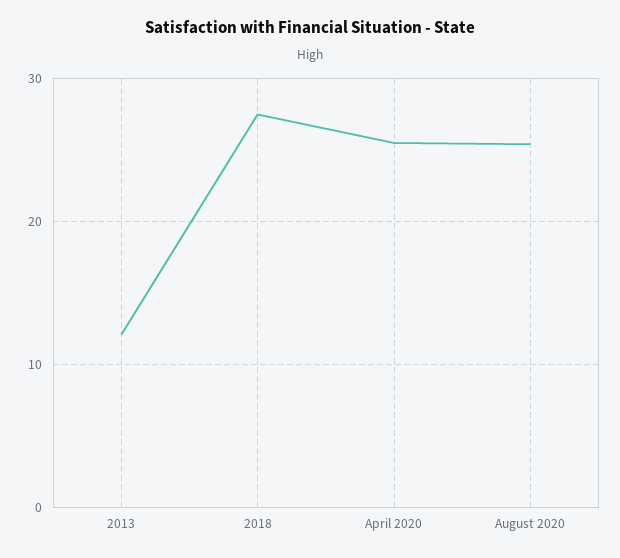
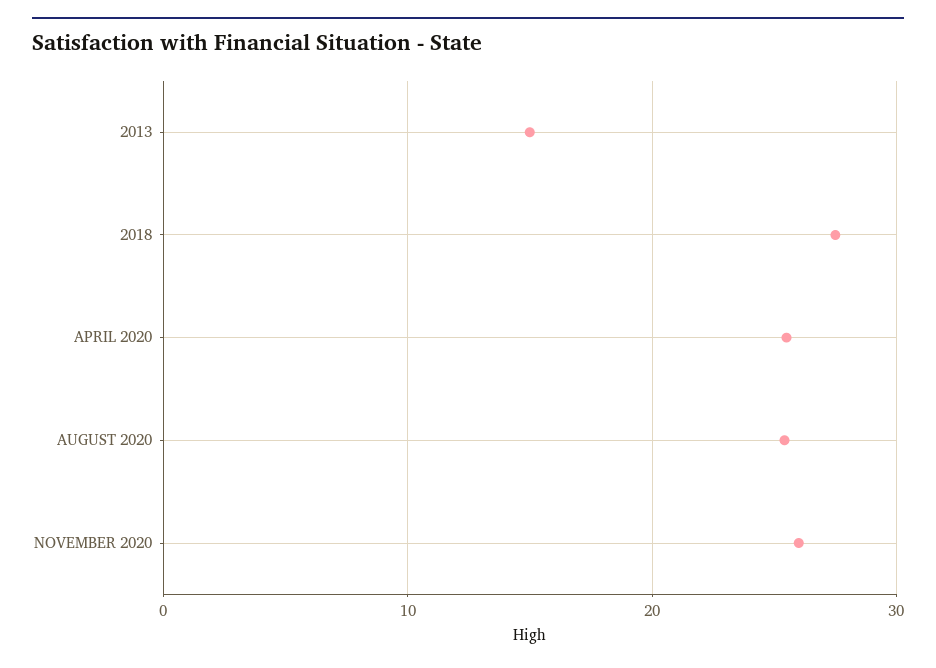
2013: 12 -> 15
NOVEMBER 2020: none -> 26

